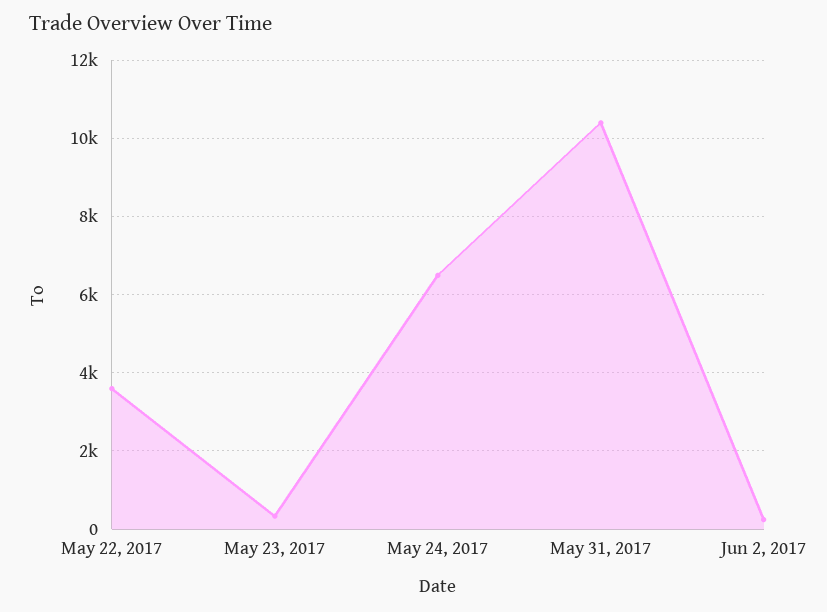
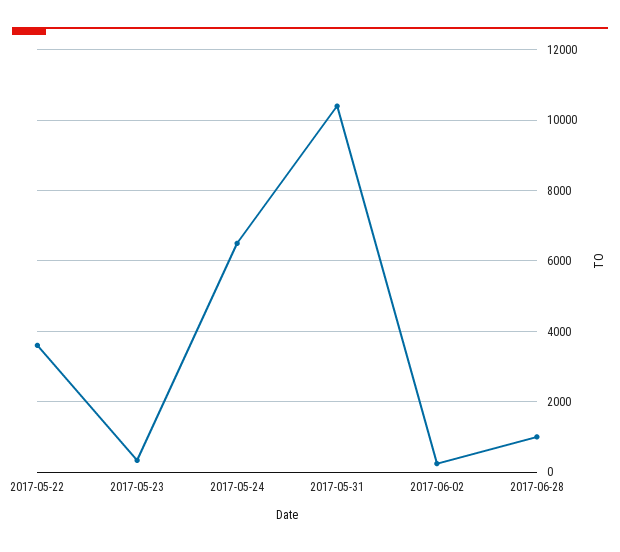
2017-06-28: none -> 1000

